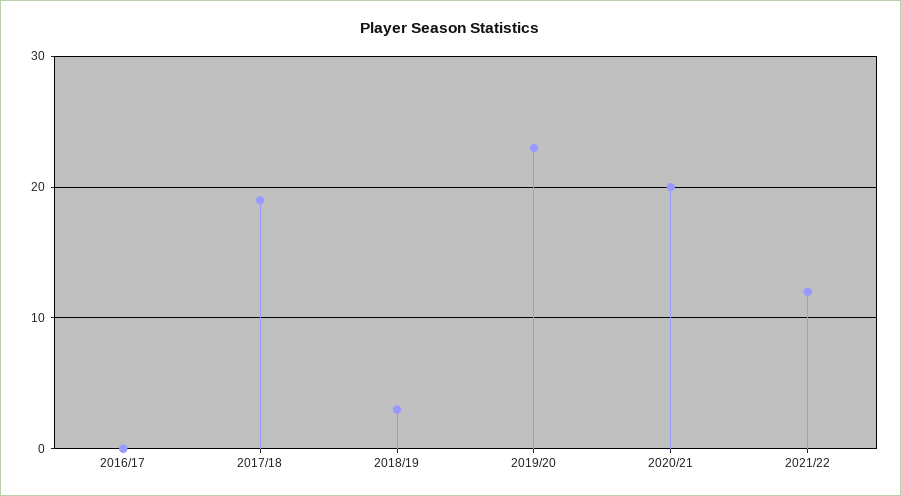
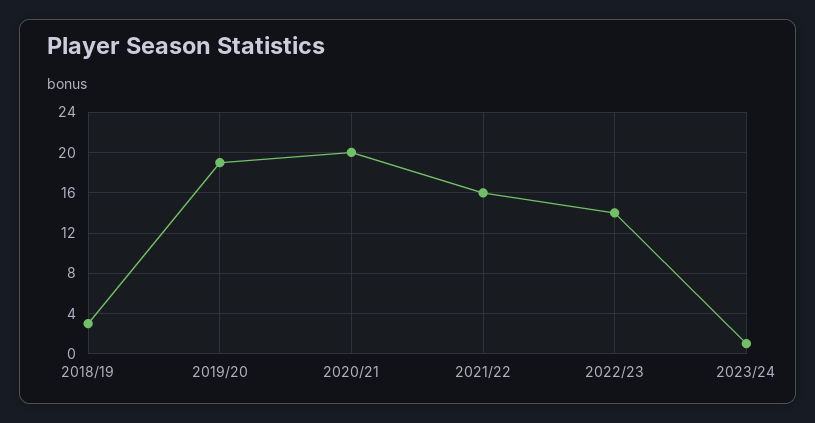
2016/17: 0 -> none
2017/18: 19 -> none
2019/20: 23 -> 19
2021/22: 12 -> 16
2022/23: none -> 14
2023/24: none -> 1

